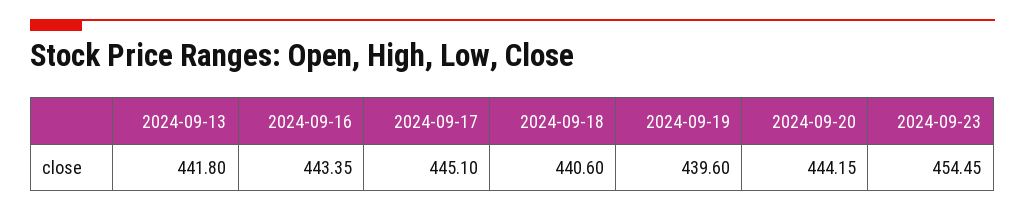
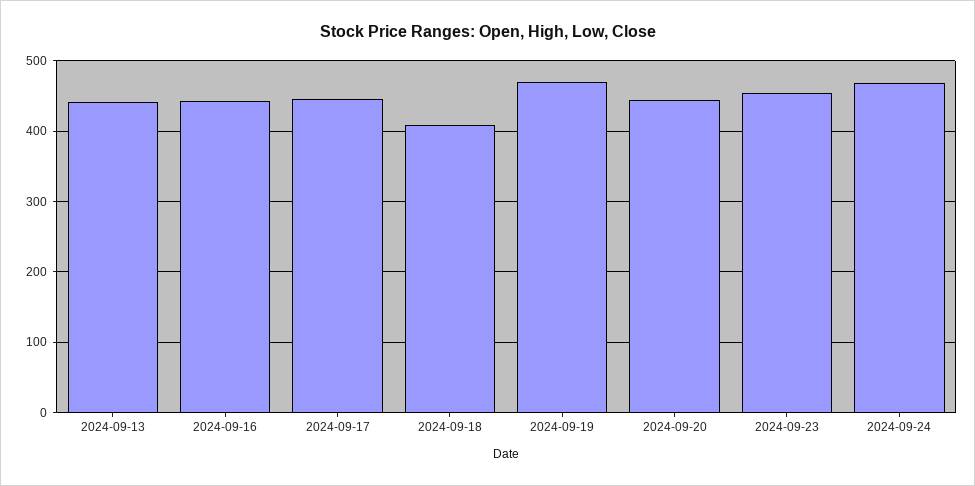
2024-09-18: 440.6 -> 410
2024-09-19: 439.6 -> 470
2024-09-24: none -> 470

